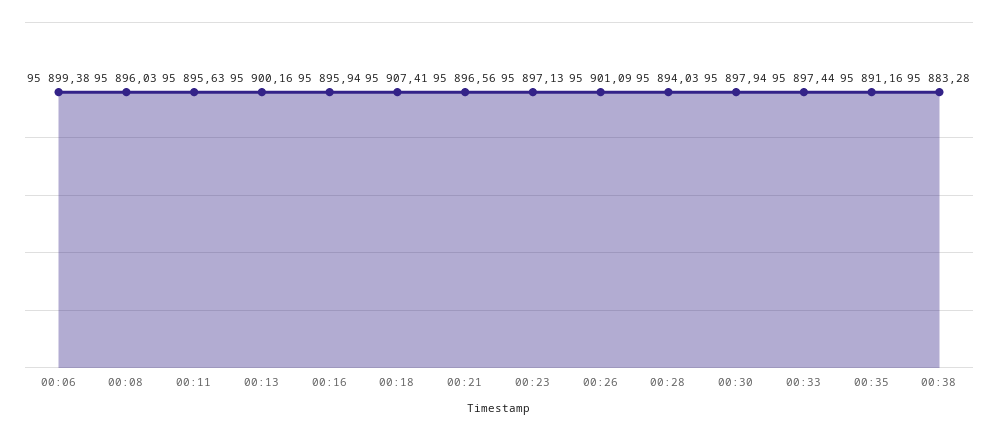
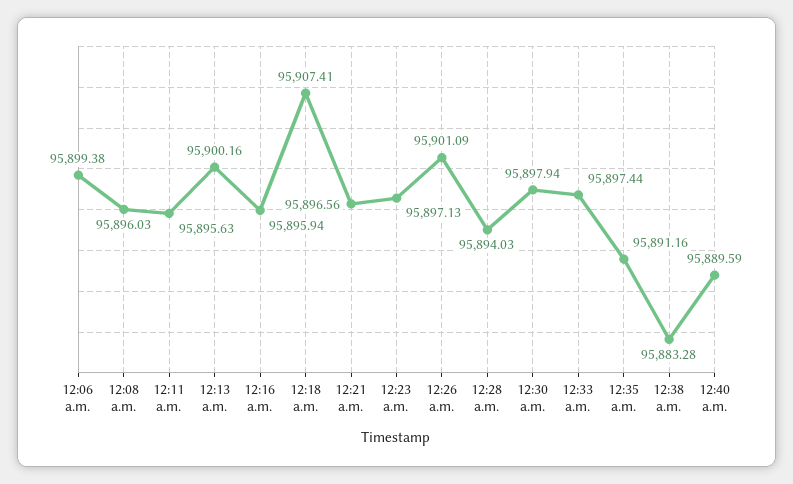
12:40 a.m.: none -> 95889.59

